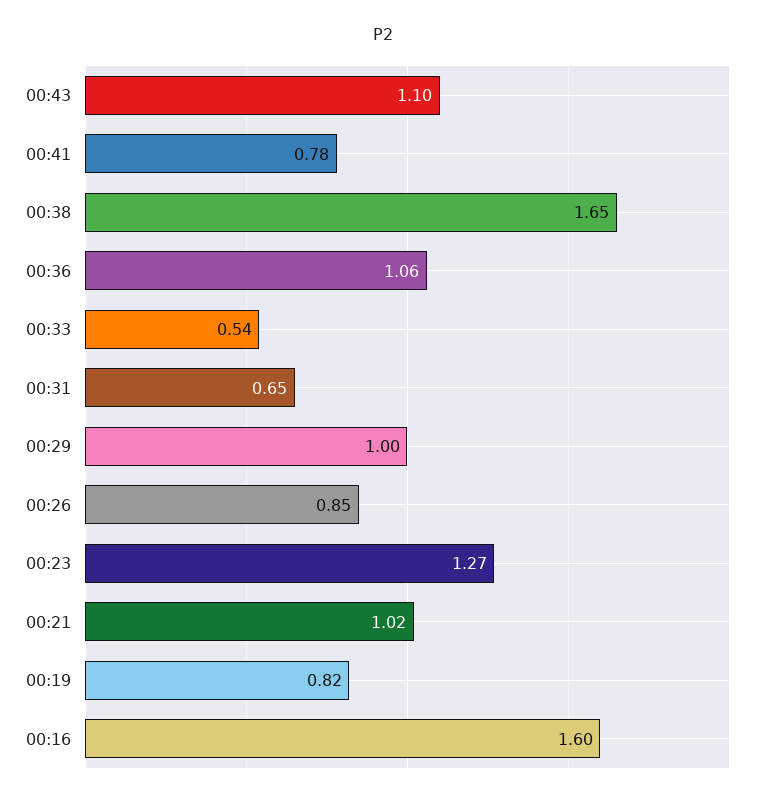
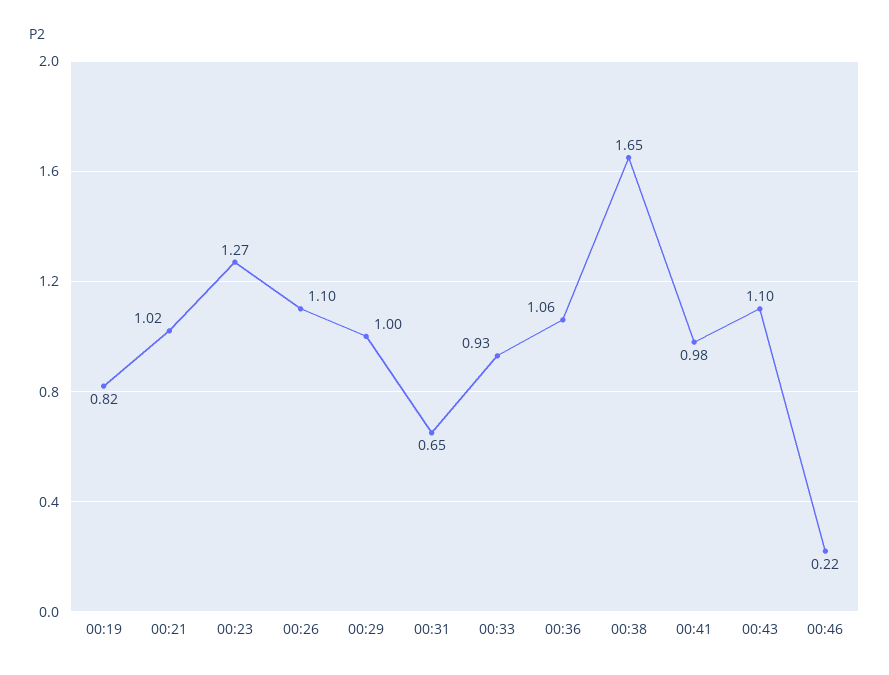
00:41: 0.78 -> 0.98
00:33: 0.54 -> 0.93
00:26: 0.85 -> 1.1
00:16: 1.6 -> none
00:46: none -> 0.22

